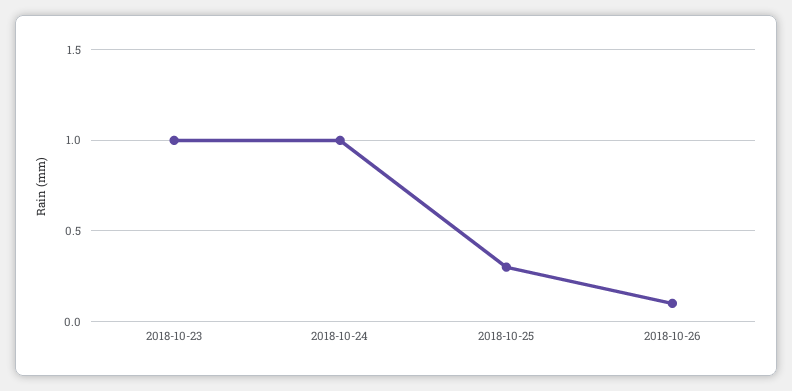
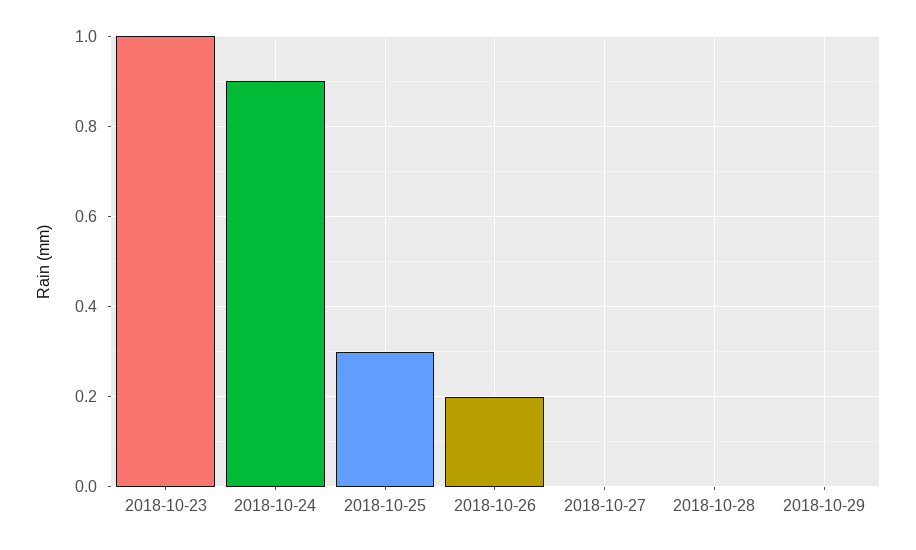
2018-10-24: 1 -> 0.9
2018-10-26: 0.1 -> 0.2
2018-10-27: none -> 0
2018-10-28: none -> 0
2018-10-29: none -> 0

